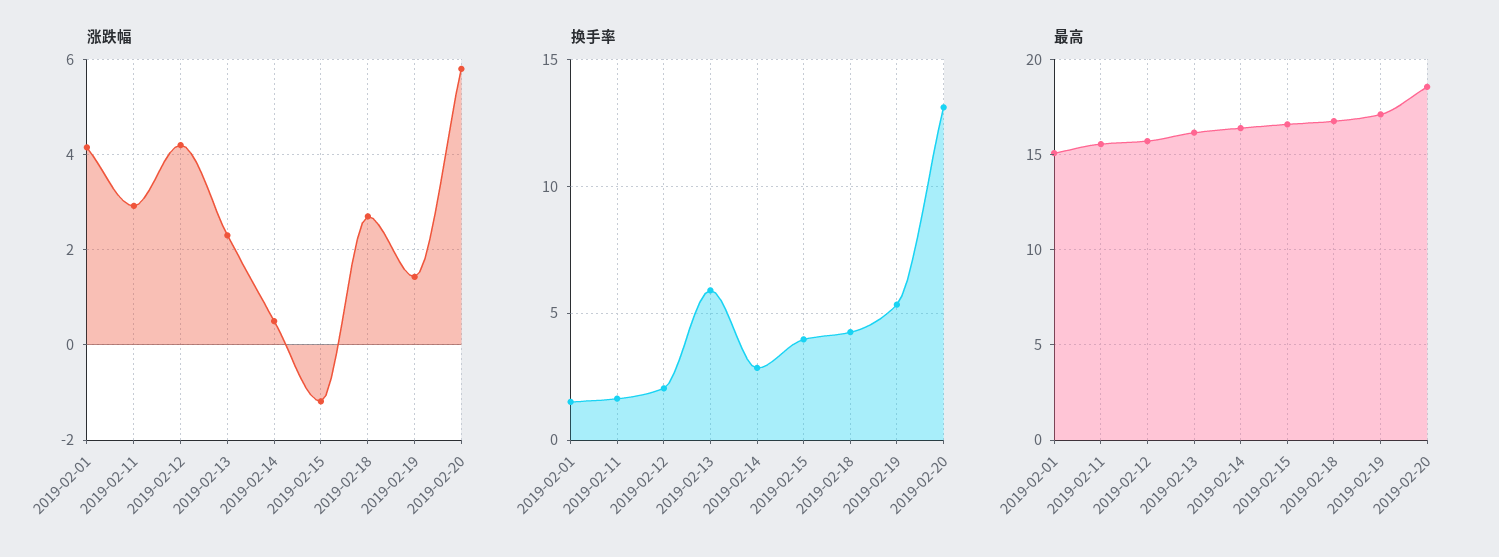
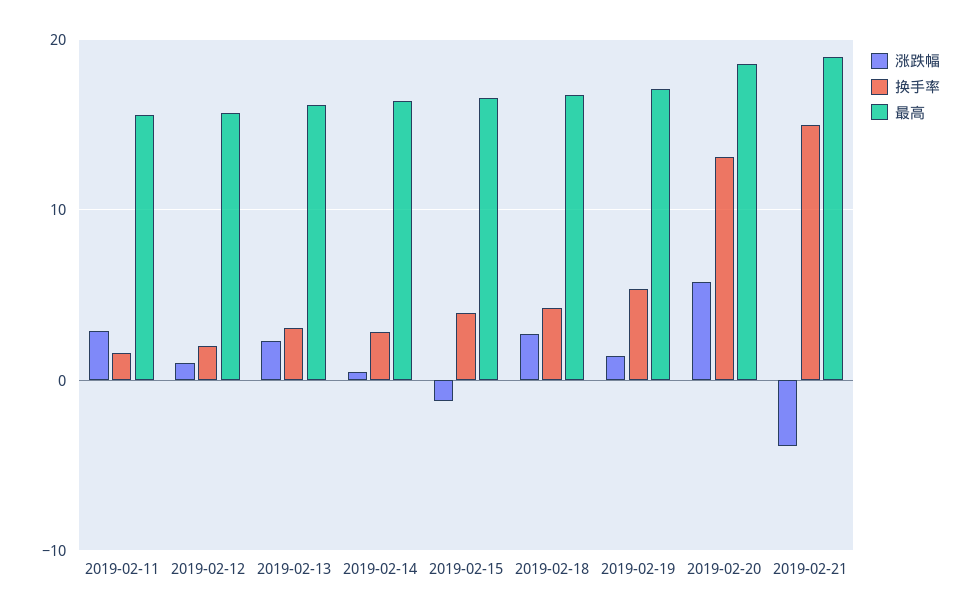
涨跌幅, 2019-02-01: 4.2 -> none
涨跌幅, 2019-02-12: 4.2 -> 1
换手率, 2019-02-01: 1.5 -> none
换手率, 2019-02-13: 6 -> 3
最高, 2019-02-01: 15 -> none
涨跌幅, 2019-02-21: none -> -4
换手率, 2019-02-21: none -> 15
最高, 2019-02-21: none -> 19

